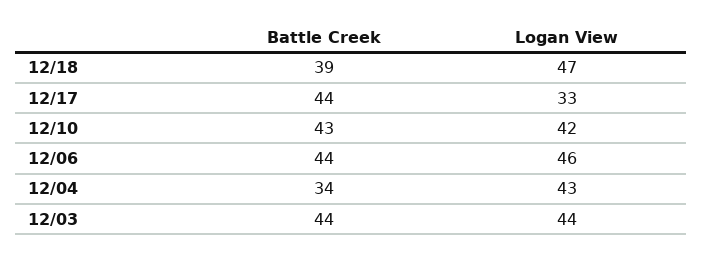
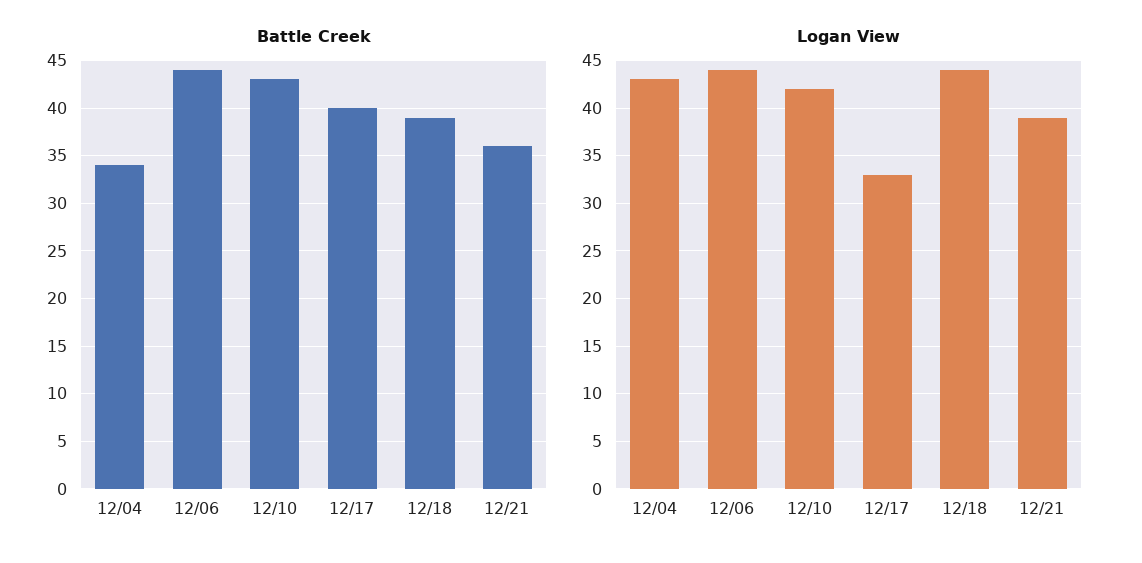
Logan View, 12/18: 47 -> 44
Battle Creek, 12/17: 44 -> 40
Logan View, 12/06: 46 -> 44
Battle Creek, 12/03: 44 -> none
Logan View, 12/03: 44 -> none
Battle Creek, 12/21: none -> 36
Logan View, 12/21: none -> 39

